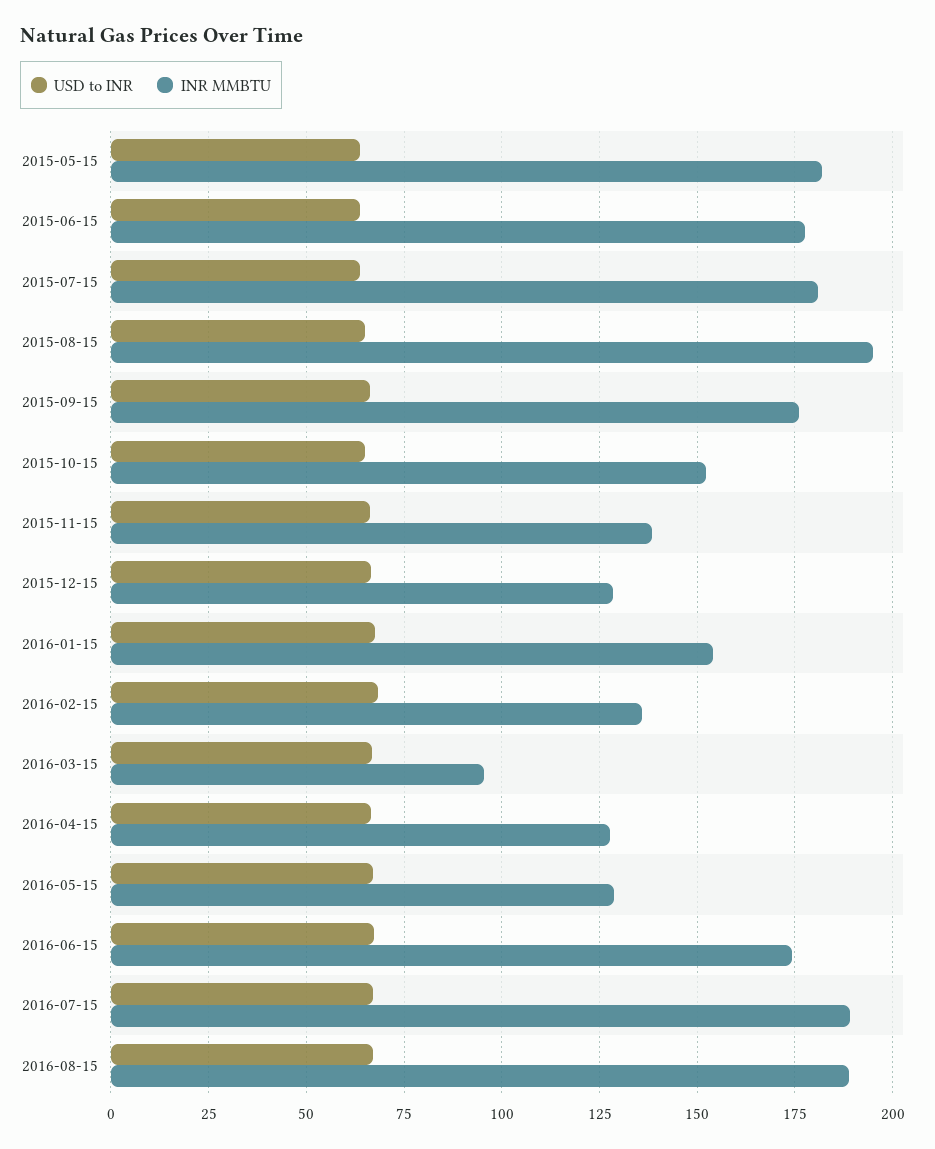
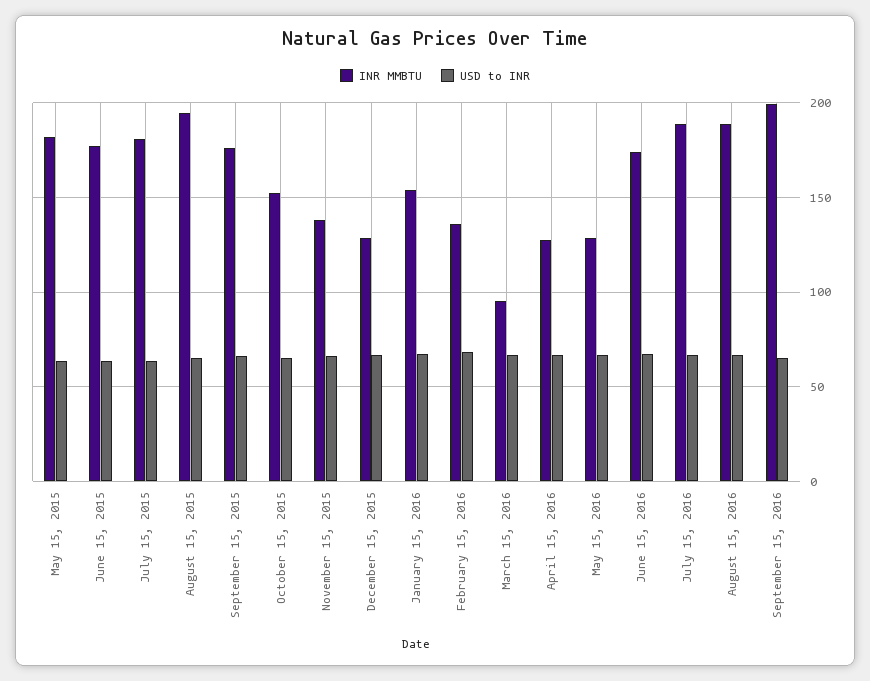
INR MMBTU, September 15, 2016: none -> 200
USD to INR, September 15, 2016: none -> 65

